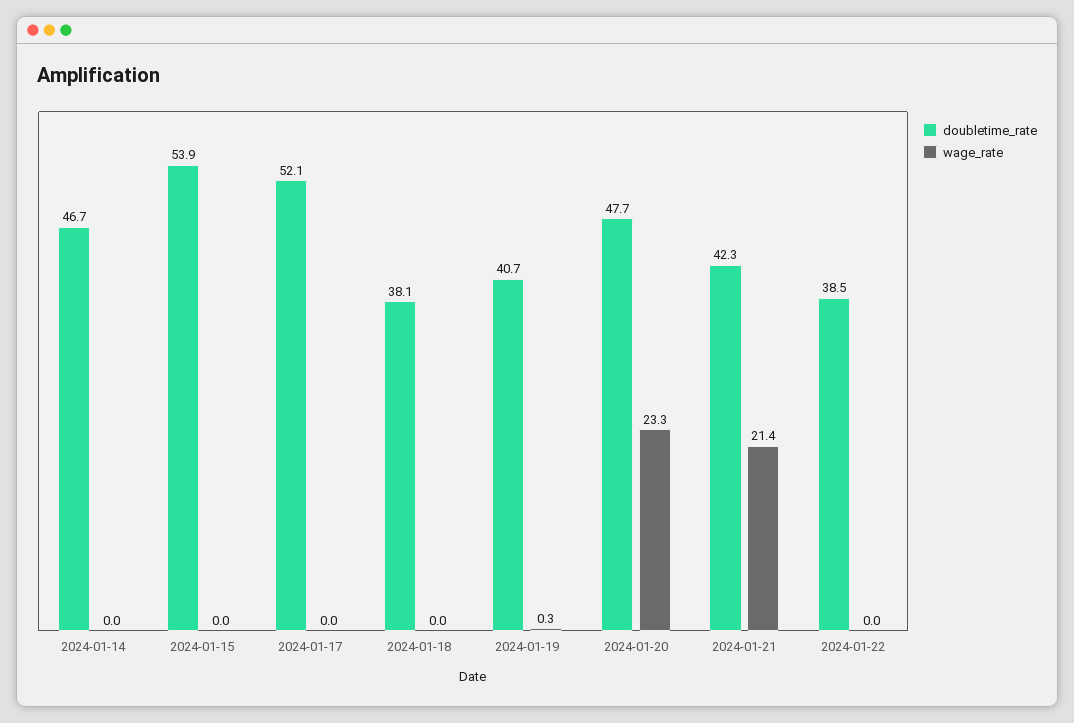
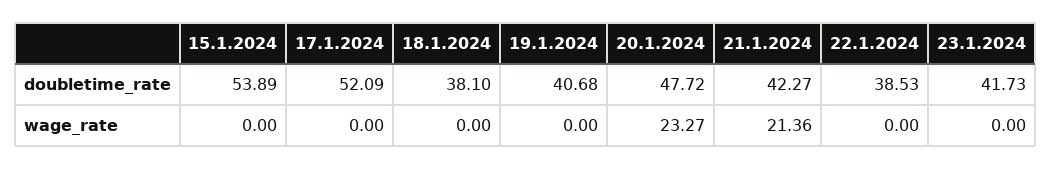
doubletime_rate, 2024-01-14: 46.7 -> none
wage_rate, 2024-01-14: 0 -> none
wage_rate, 2024-01-19: 0.3 -> 0
doubletime_rate, 23.1.2024: none -> 41.73
wage_rate, 23.1.2024: none -> 0

